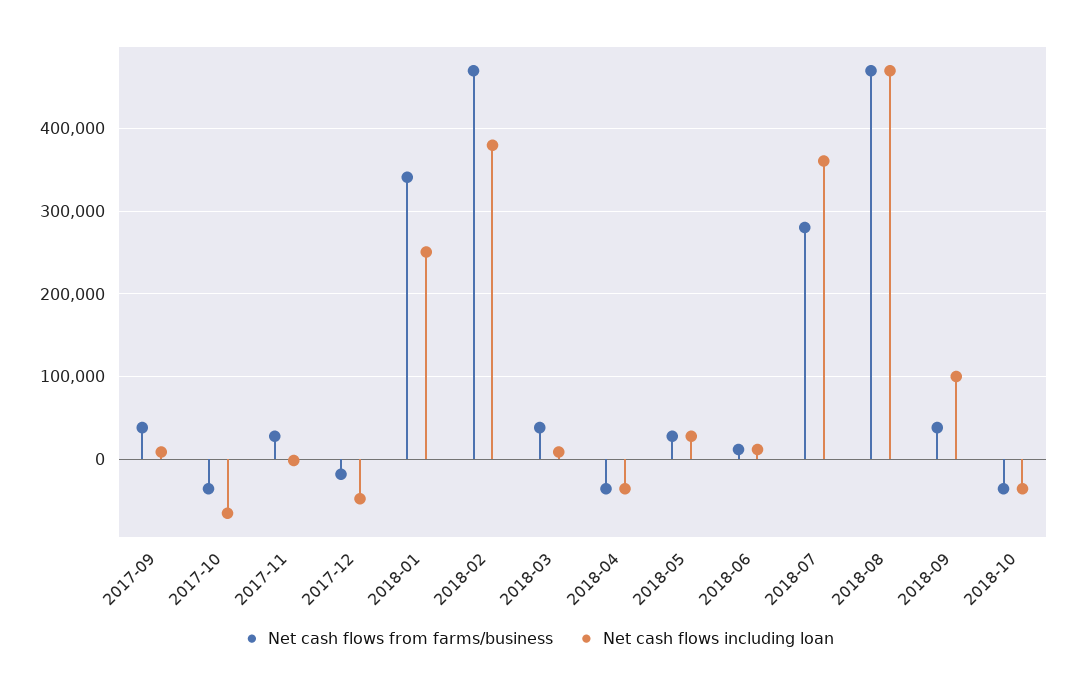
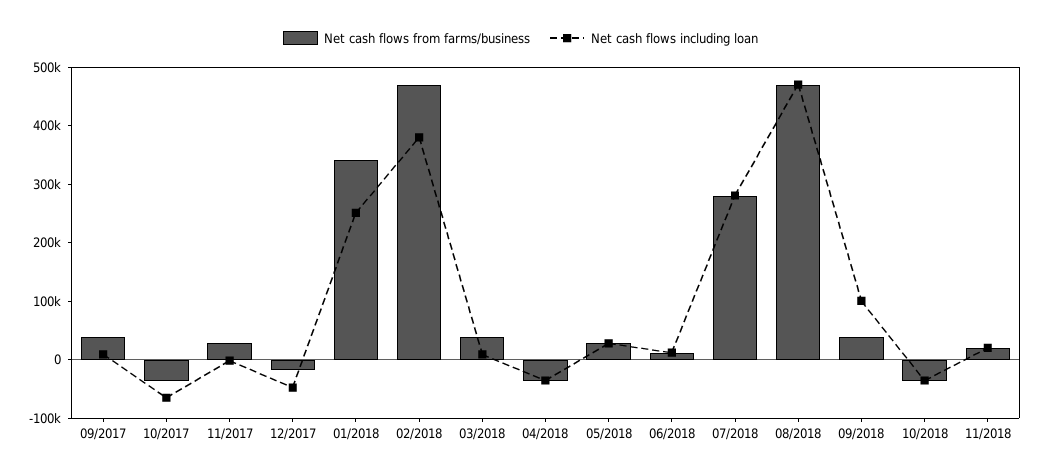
Net cash flows including loan, 2018-07: 360000 -> 280000
Net cash flows from farms/business, 11/2018: none -> 20000
Net cash flows including loan, 11/2018: none -> 20000

